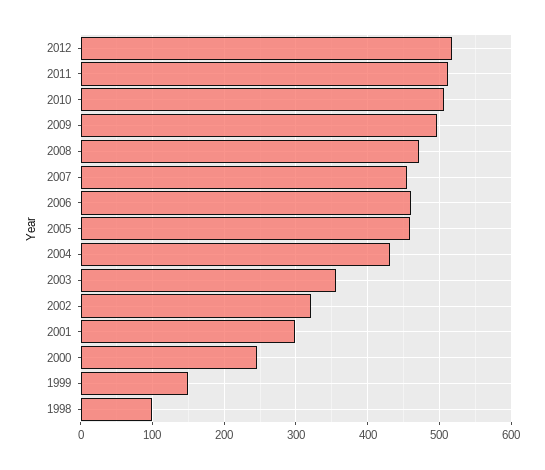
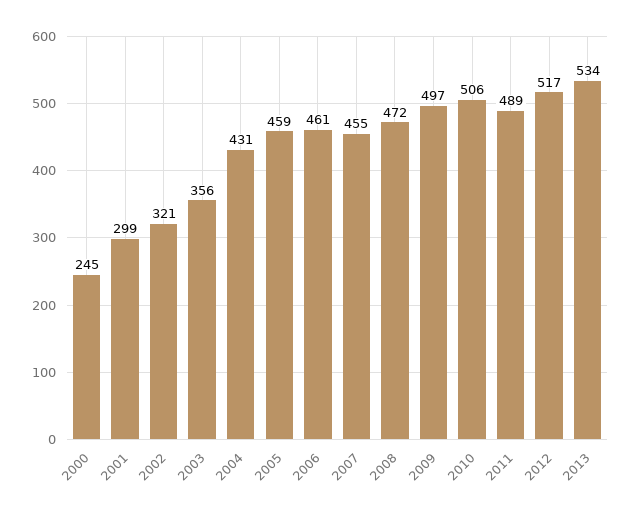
2011: 510 -> 489
1999: 150 -> none
1998: 100 -> none
2013: none -> 534

